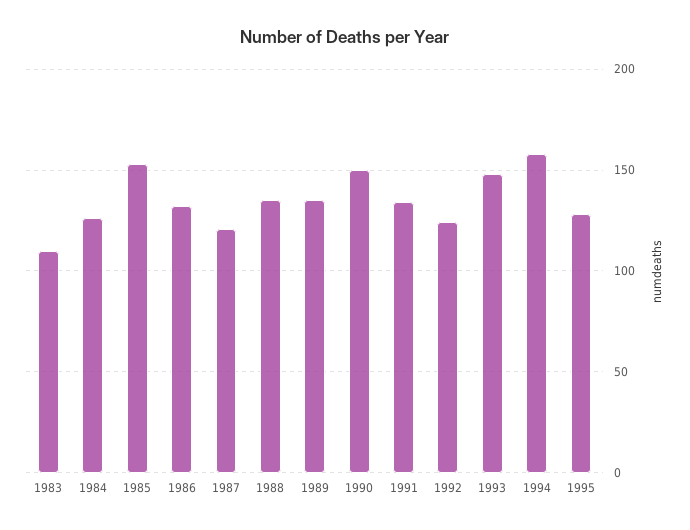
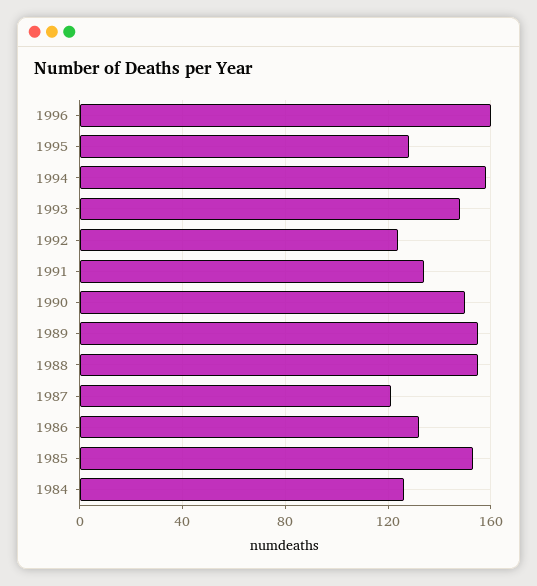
1983: 110 -> none
1988: 135 -> 155
1989: 135 -> 155
1996: none -> 160

